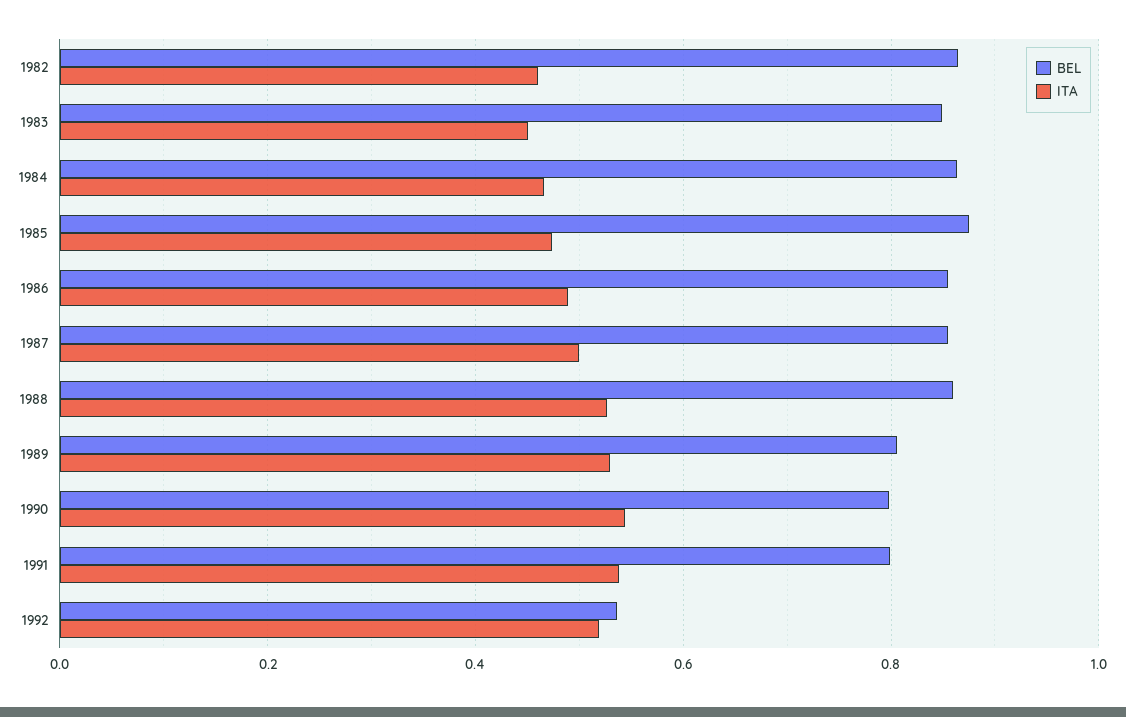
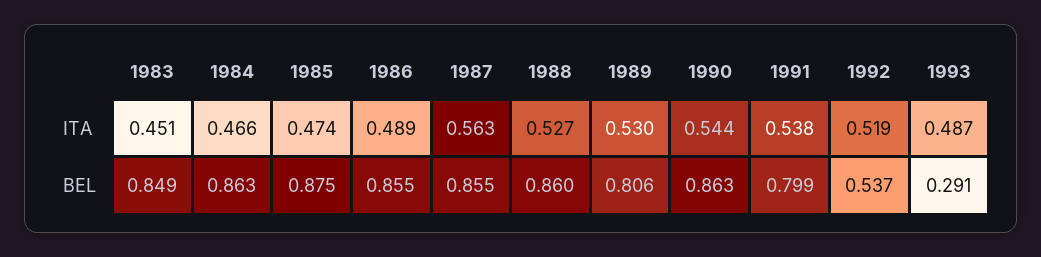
BEL, 1982: 0.86 -> none
ITA, 1982: 0.46 -> none
ITA, 1987: 0.5 -> 0.563
BEL, 1990: 0.8 -> 0.863
ITA, 1993: none -> 0.487
BEL, 1993: none -> 0.291

